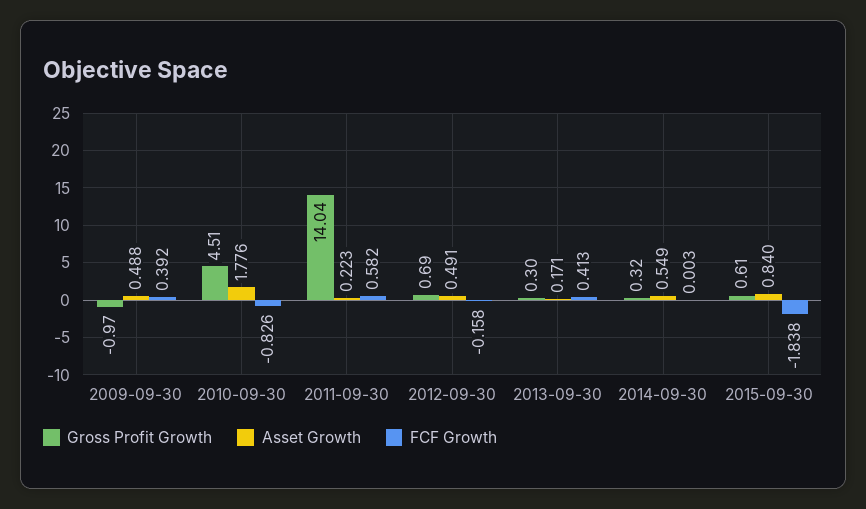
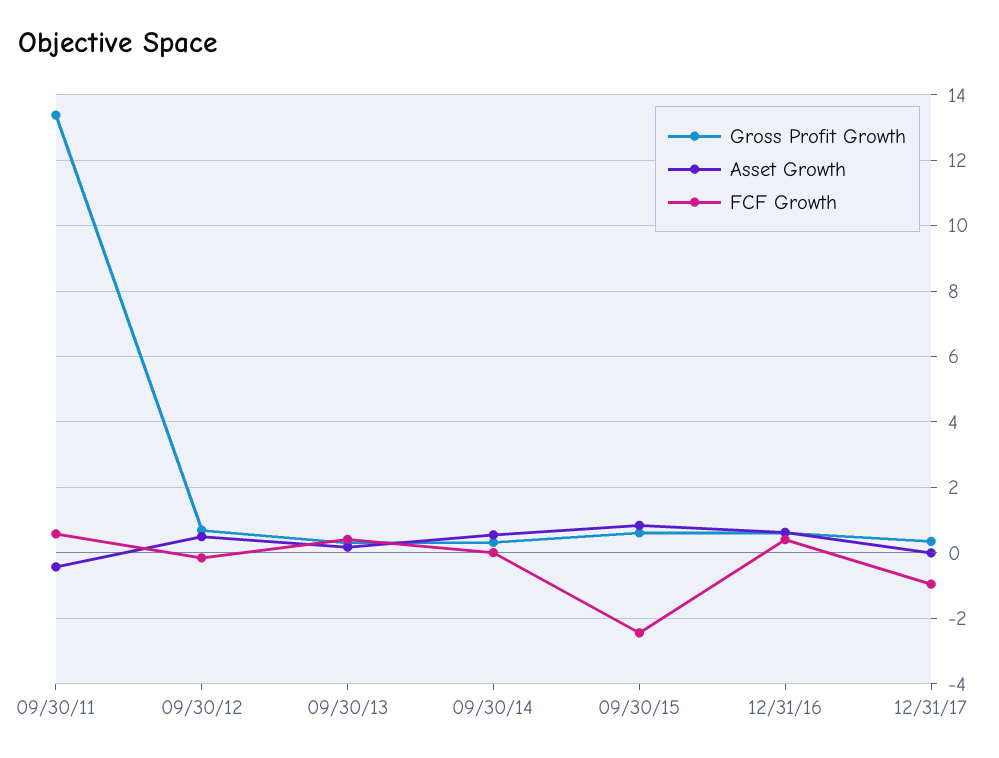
Gross Profit Growth, 2009-09-30: -0.97 -> none
Asset Growth, 2009-09-30: 0.488 -> none
FCF Growth, 2009-09-30: 0.392 -> none
Gross Profit Growth, 2010-09-30: 4.51 -> none
Asset Growth, 2010-09-30: 1.776 -> none
FCF Growth, 2010-09-30: -0.826 -> none
Gross Profit Growth, 2011-09-30: 14.04 -> 13.4
Asset Growth, 2011-09-30: 0.223 -> -0.4
FCF Growth, 2015-09-30: -1.838 -> -2.4
Gross Profit Growth, 12/31/16: none -> 0.6
Asset Growth, 12/31/16: none -> 0.6
FCF Growth, 12/31/16: none -> 0.4
Gross Profit Growth, 12/31/17: none -> 0.4
Asset Growth, 12/31/17: none -> 0
FCF Growth, 12/31/17: none -> -1

